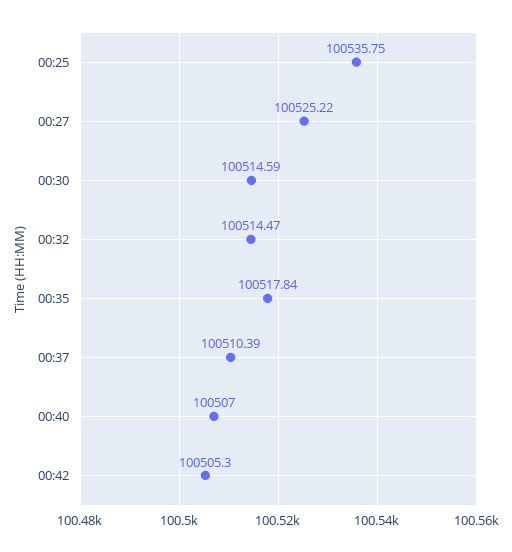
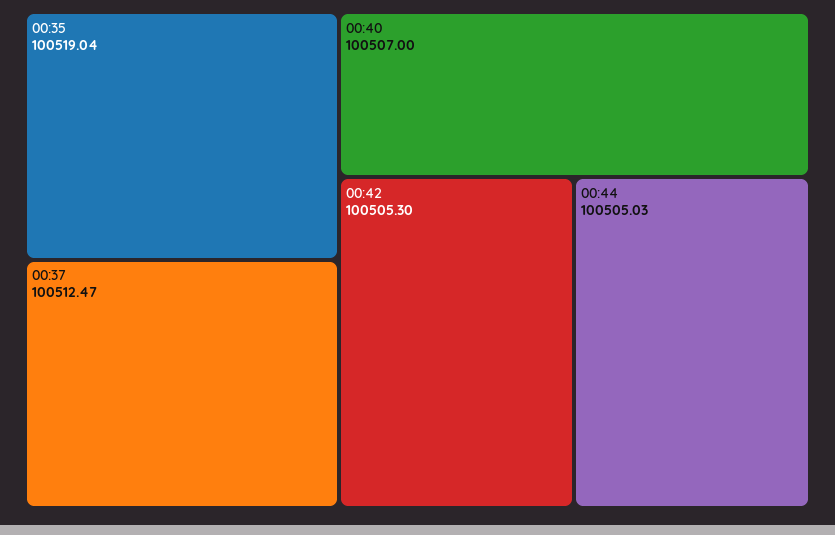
00:25: 100535.75 -> none
00:27: 100525.22 -> none
00:30: 100514.59 -> none
00:32: 100514.47 -> none
00:35: 100517.84 -> 100519.04
00:37: 100510.39 -> 100512.47
00:44: none -> 100505.03

